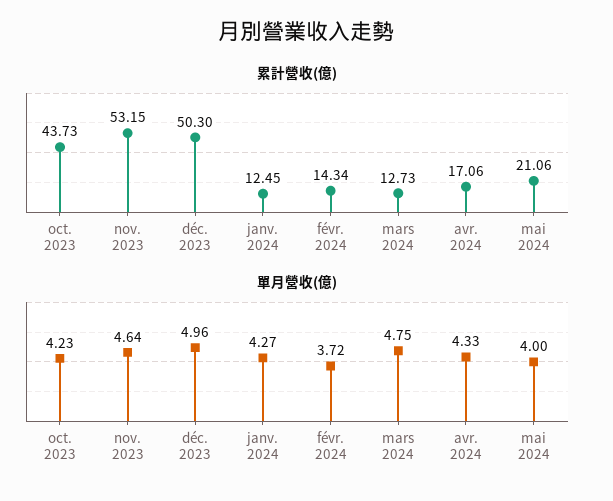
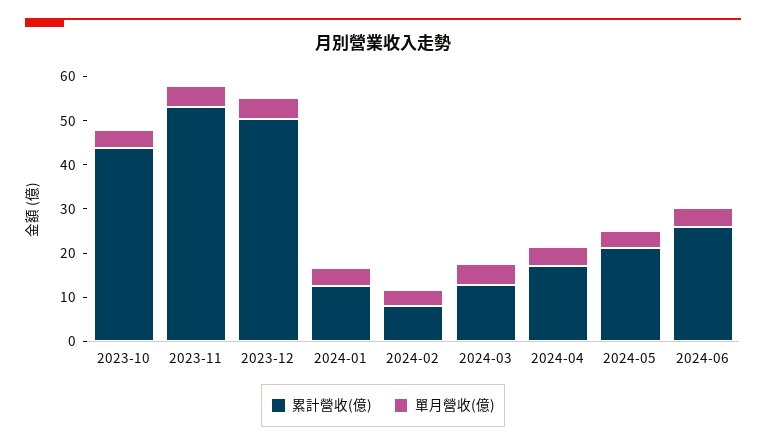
累計營收(億), févr. 2024: 14.34 -> 8
累計營收(億), 2024-06: none -> 26
單月營收(億), 2024-06: none -> 4

